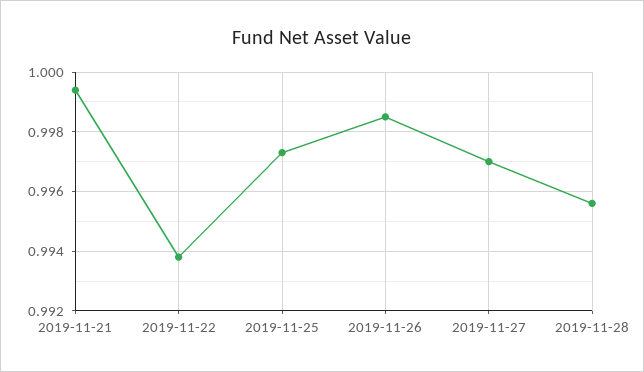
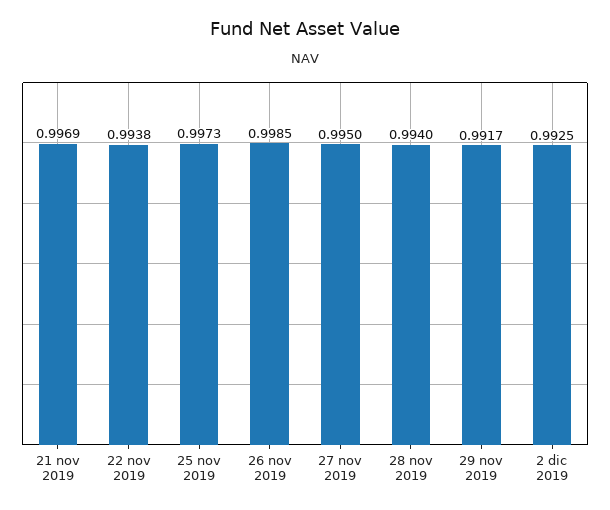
2019-11-21: 0.9995 -> 0.9969
2019-11-27: 0.997 -> 0.995
2019-11-28: 0.9955 -> 0.994
29 nov 2019: none -> 0.9917
2 dic 2019: none -> 0.9925

